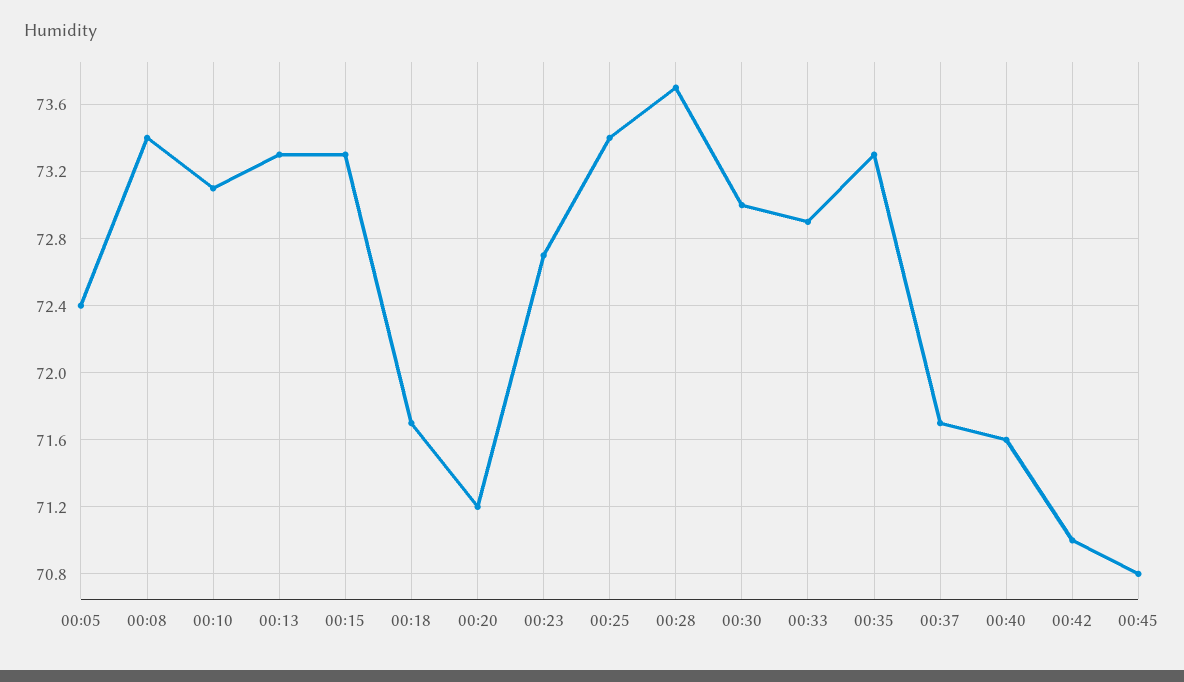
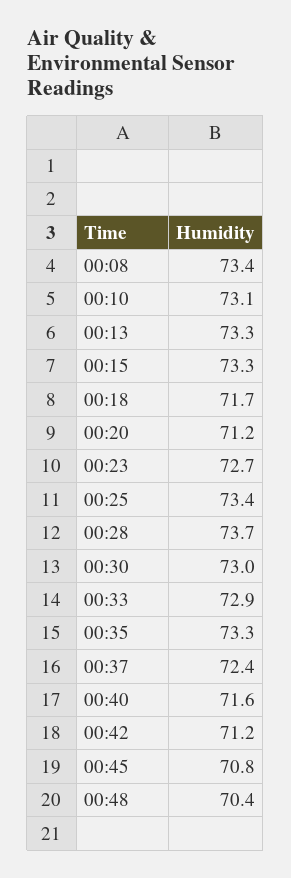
00:05: 72.4 -> none
00:37: 71.7 -> 72.4
00:42: 71 -> 71.2
00:48: none -> 70.4

